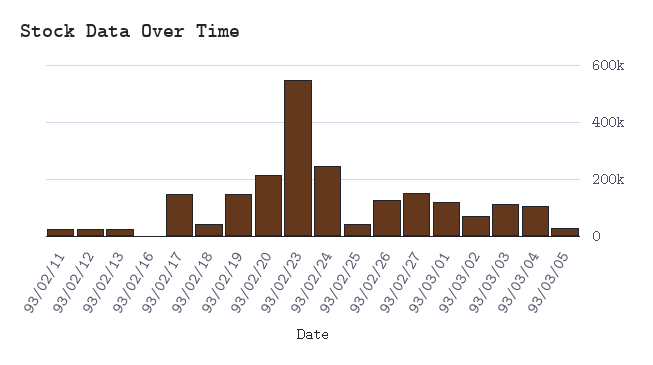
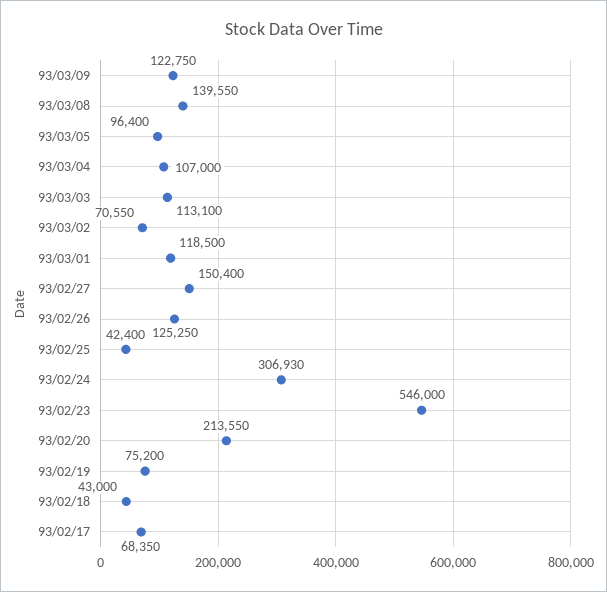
93/02/11: 25000 -> none
93/02/12: 25000 -> none
93/02/13: 25000 -> none
93/02/16: 0 -> none
93/02/17: 150000 -> 68350
93/02/19: 150000 -> 75200
93/02/24: 250000 -> 306930
93/03/05: 25000 -> 96400
93/03/09: none -> 122750
93/03/08: none -> 139550

